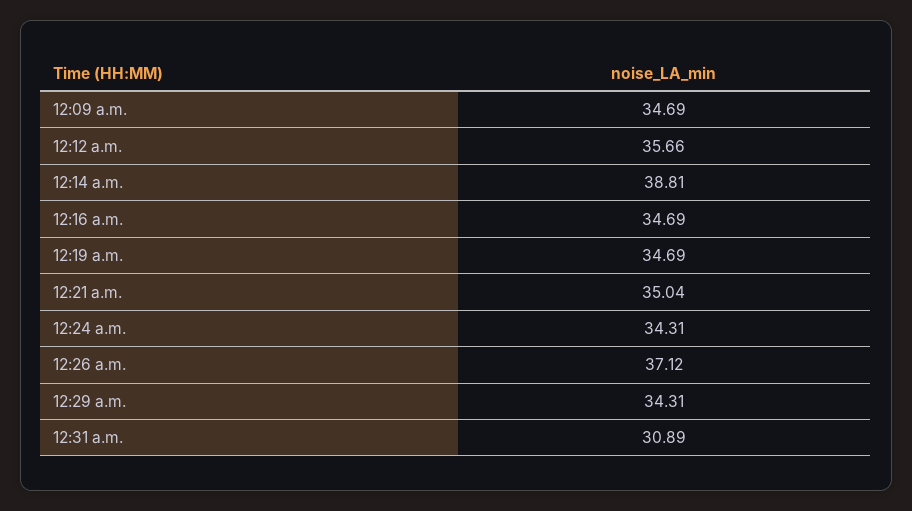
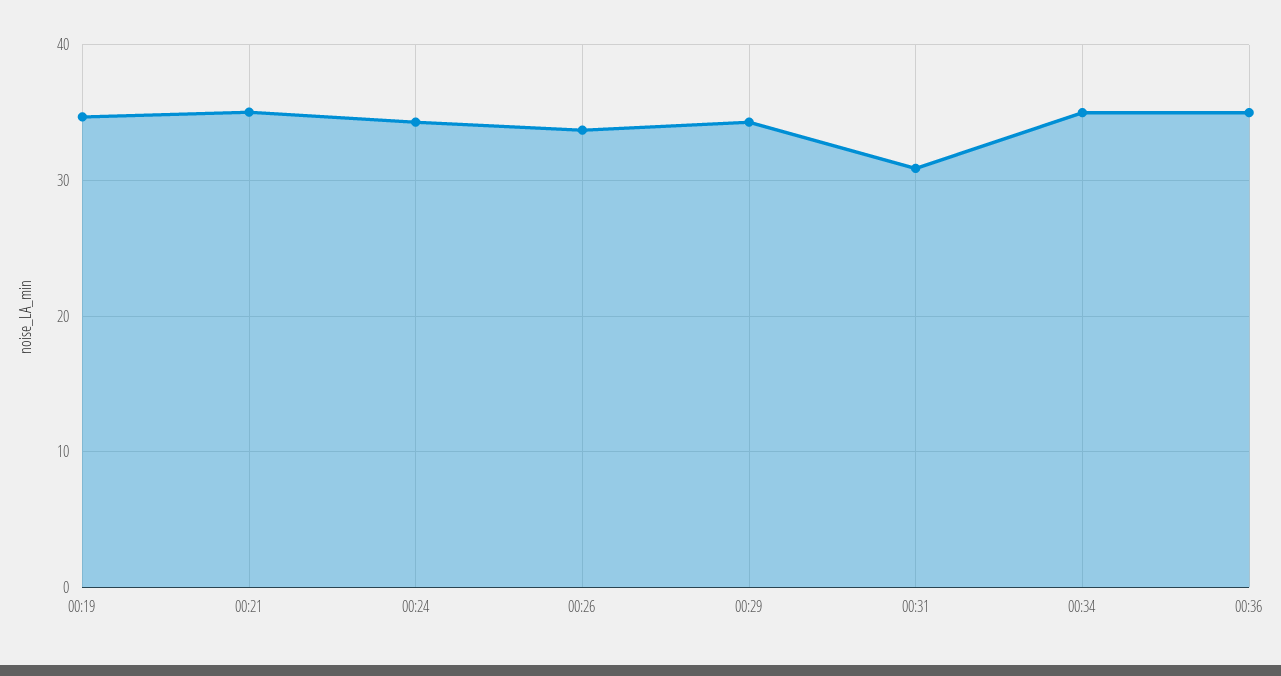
12:09 a.m.: 34.69 -> none
12:12 a.m.: 35.66 -> none
12:14 a.m.: 38.81 -> none
12:16 a.m.: 34.69 -> none
12:26 a.m.: 37.12 -> 34
00:34: none -> 35
00:36: none -> 35

